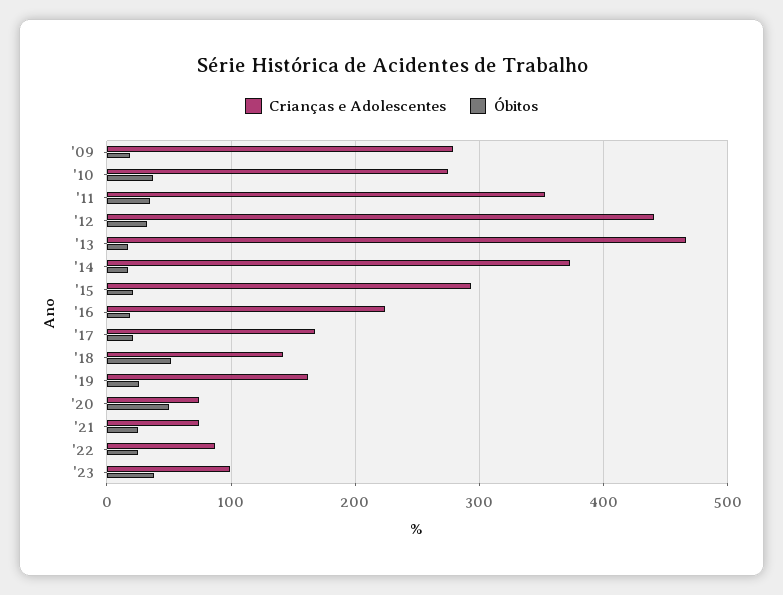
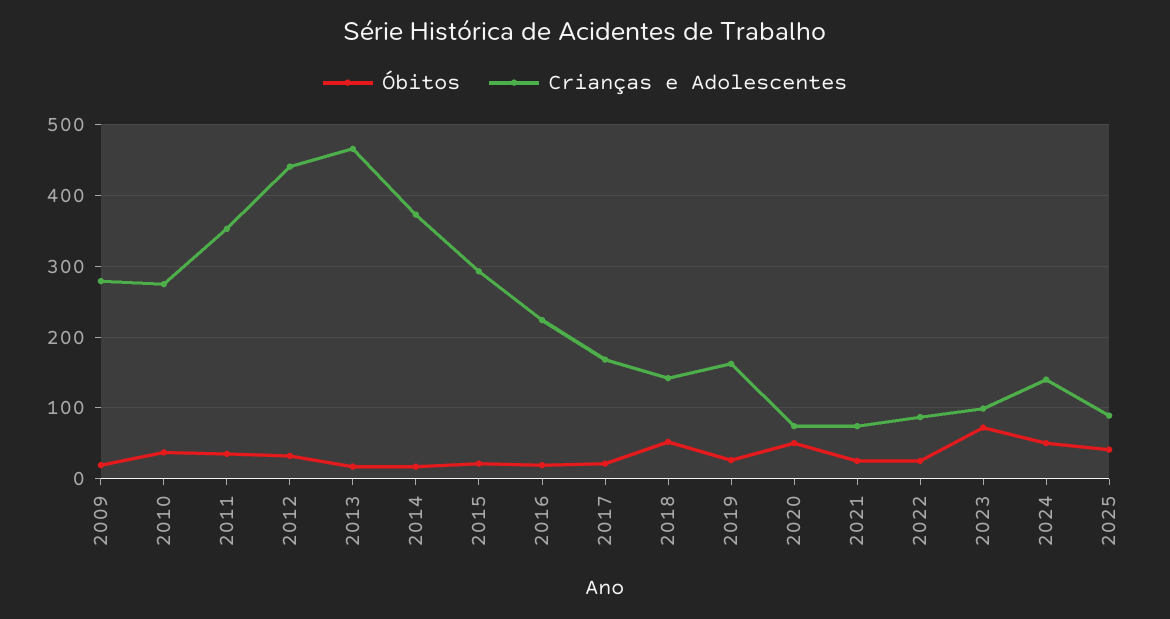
Óbitos, '23: 40 -> 70
Óbitos, 2024: none -> 50
Crianças e Adolescentes, 2024: none -> 140
Óbitos, 2025: none -> 40
Crianças e Adolescentes, 2025: none -> 90

